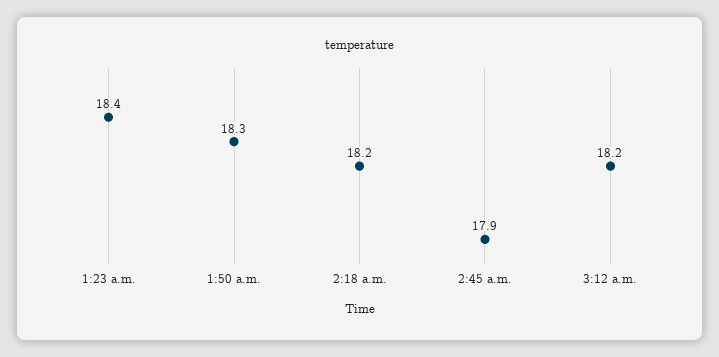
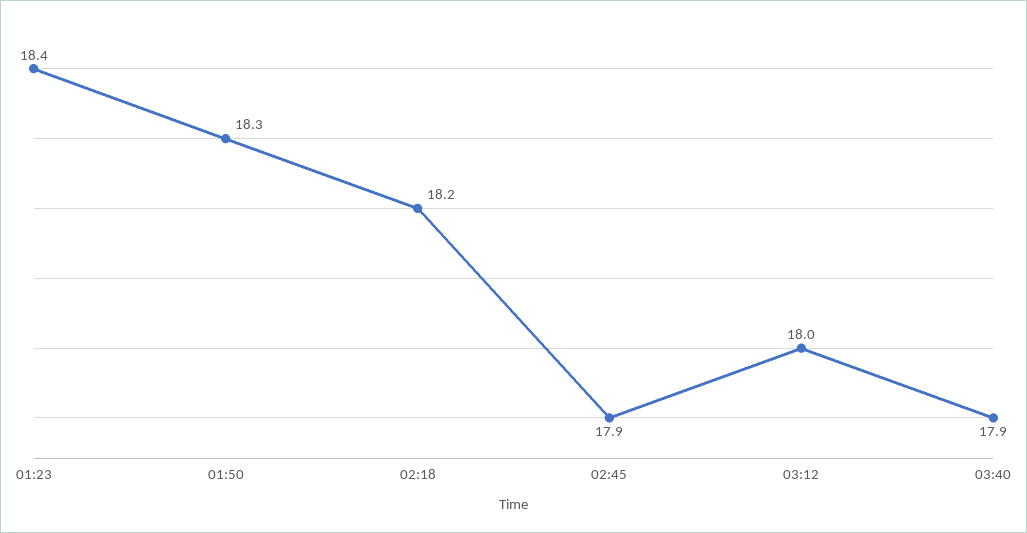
3:12 a.m.: 18.2 -> 18
03:40: none -> 17.9

